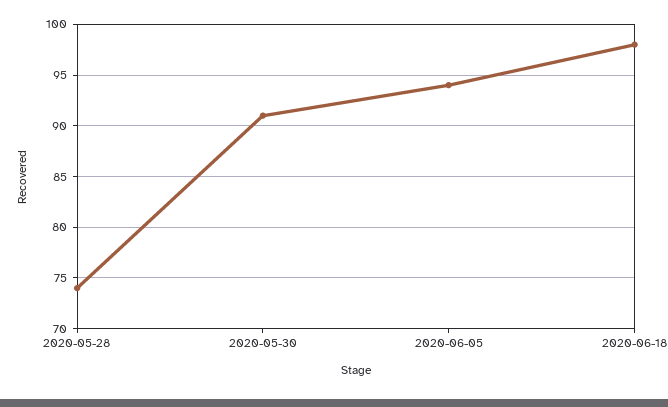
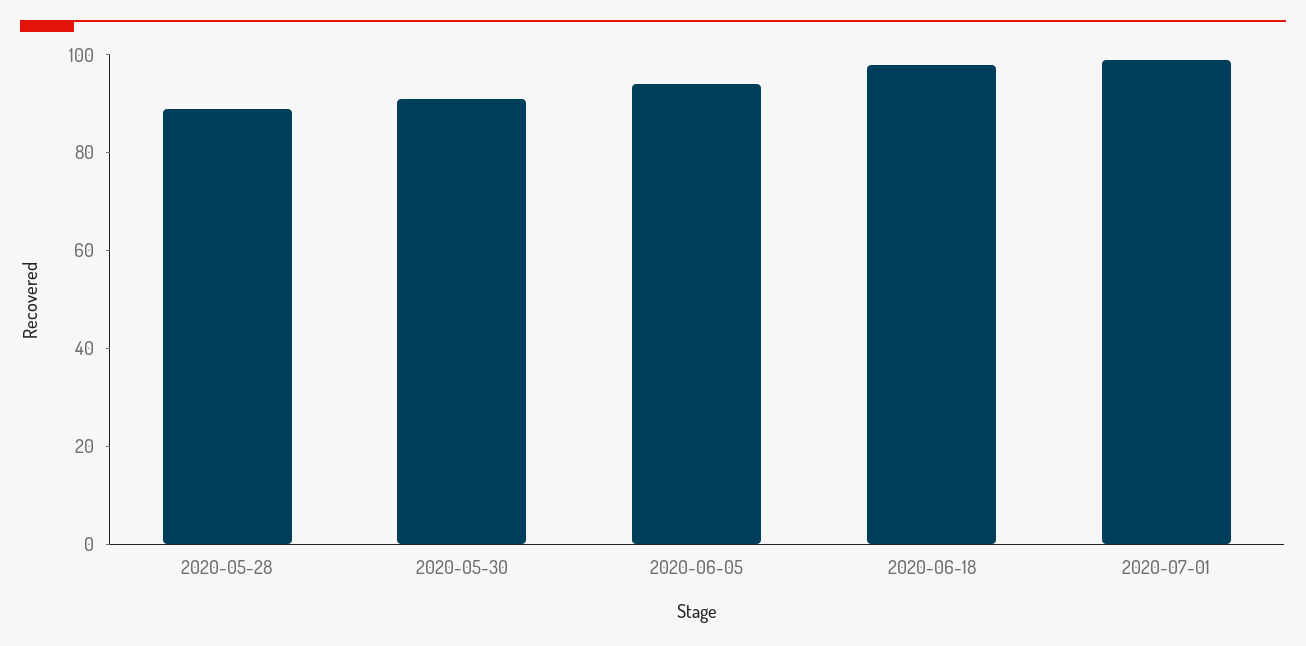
2020-05-28: 74 -> 90
2020-07-01: none -> 100

